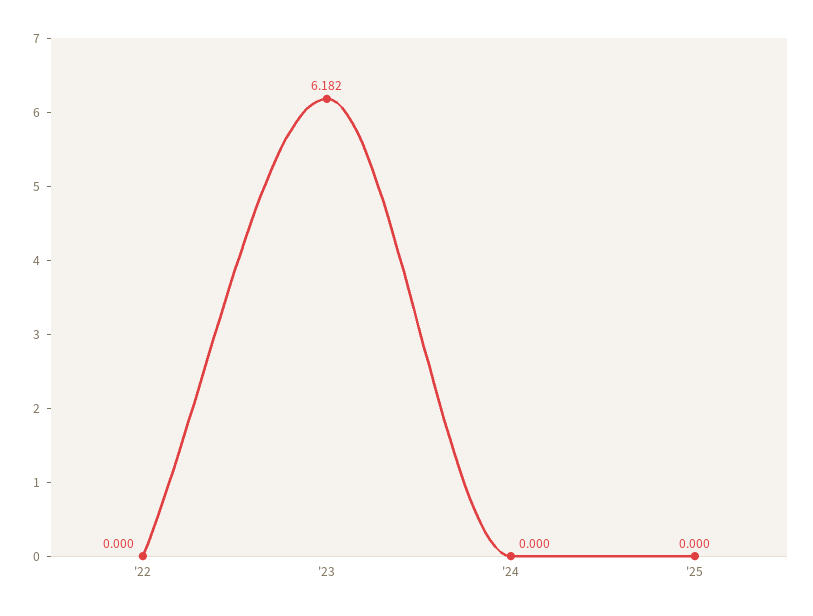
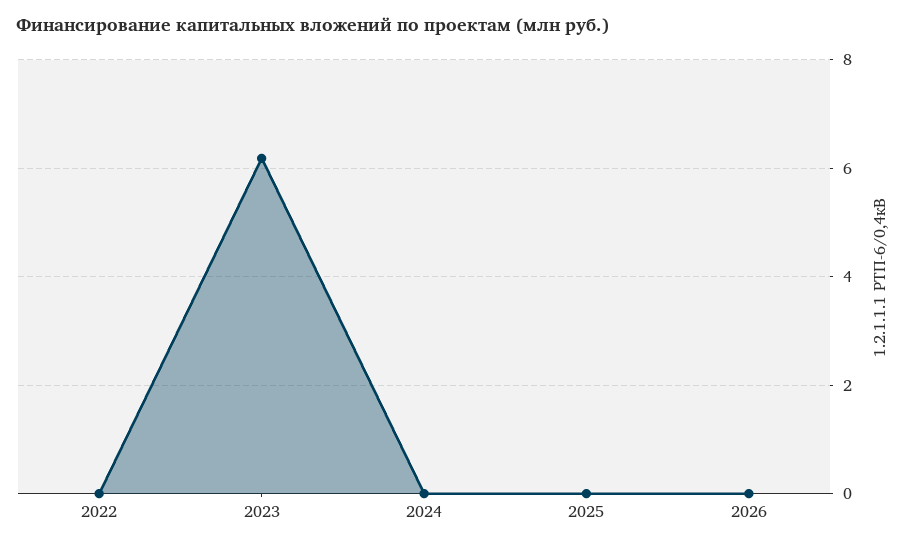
2026: none -> 0

